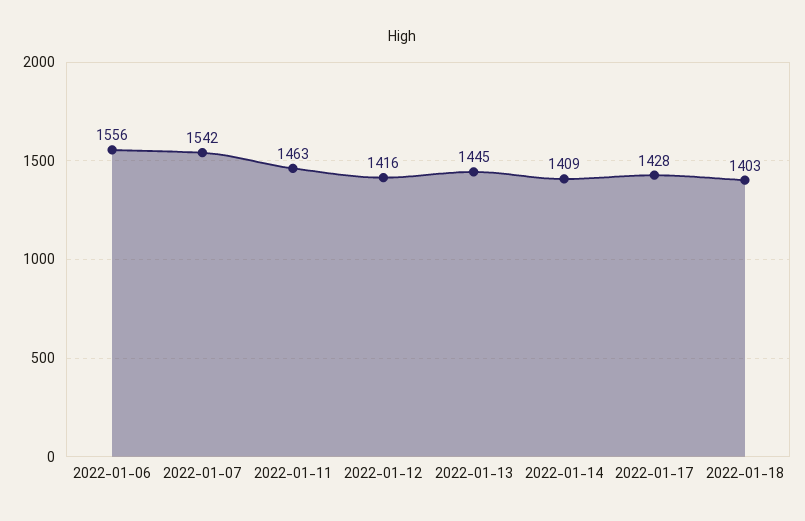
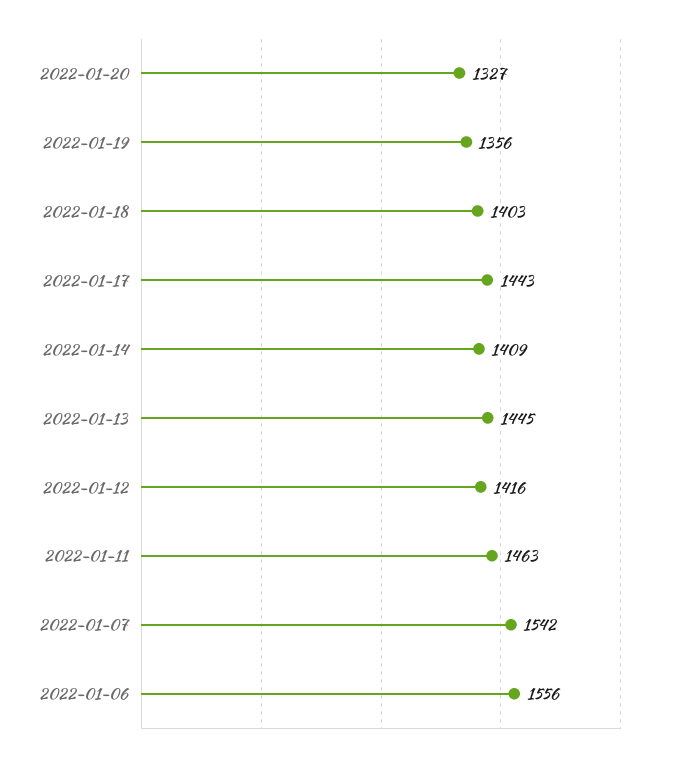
2022-01-17: 1428 -> 1443
2022-01-20: none -> 1327
2022-01-19: none -> 1356

